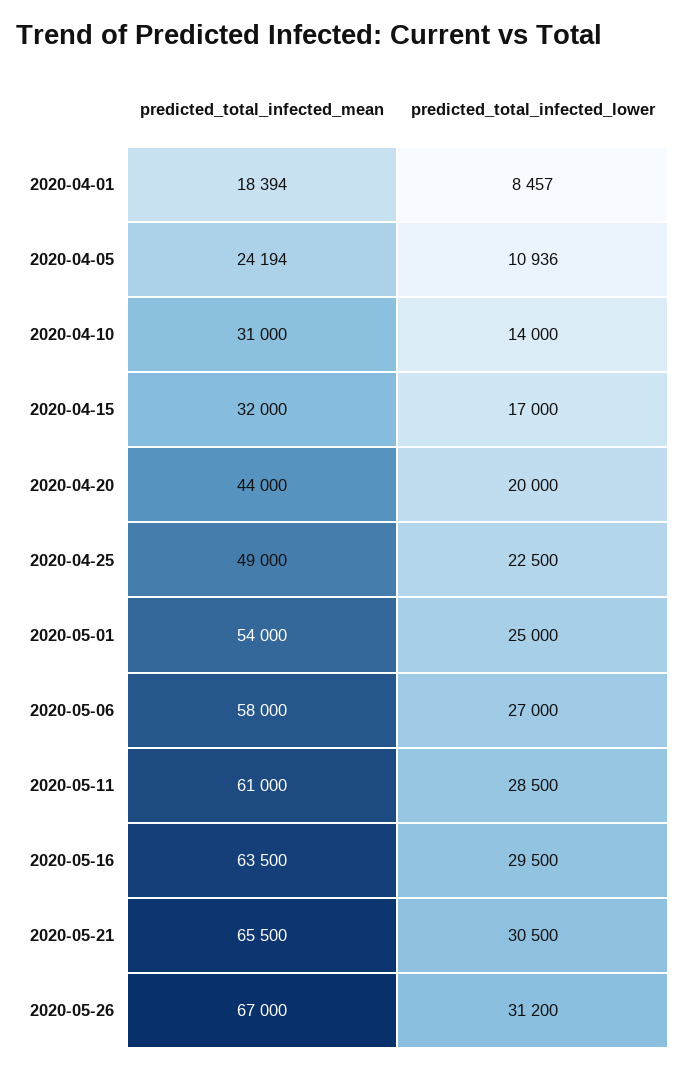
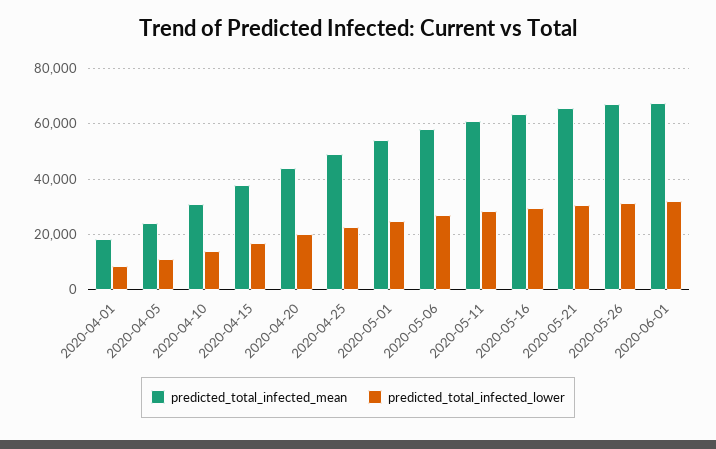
predicted_total_infected_mean, 2020-04-15: 32000 -> 37500
predicted_total_infected_mean, 2020-06-01: none -> 67500
predicted_total_infected_lower, 2020-06-01: none -> 32500

